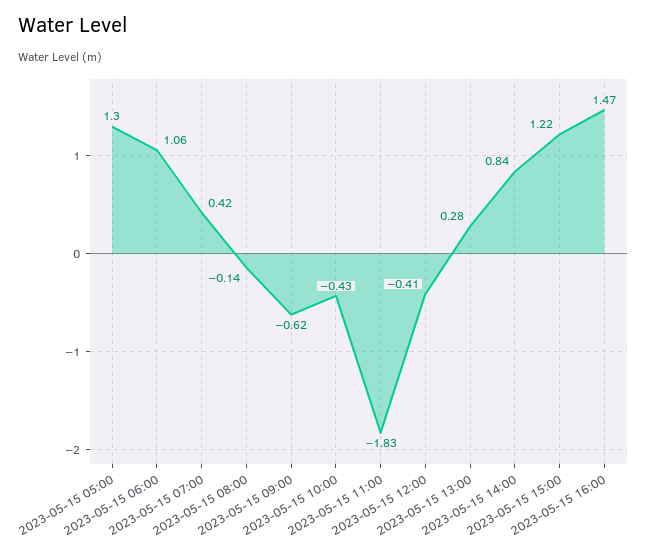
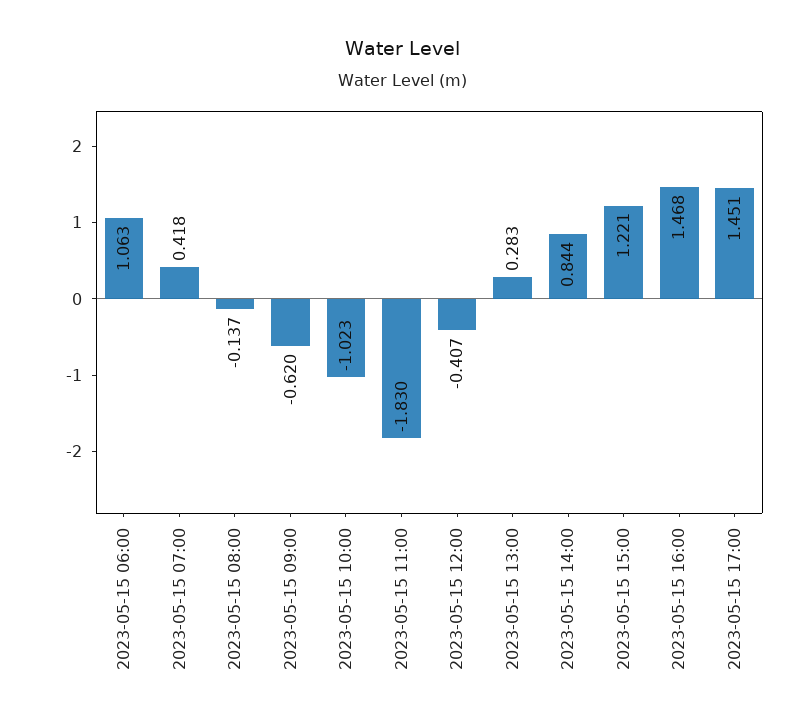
2023-05-15 05:00: 1.3 -> none
2023-05-15 10:00: -0.43 -> -1.023
2023-05-15 17:00: none -> 1.451

